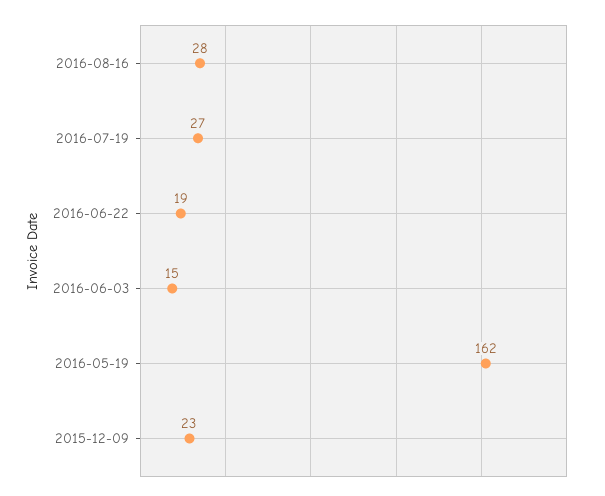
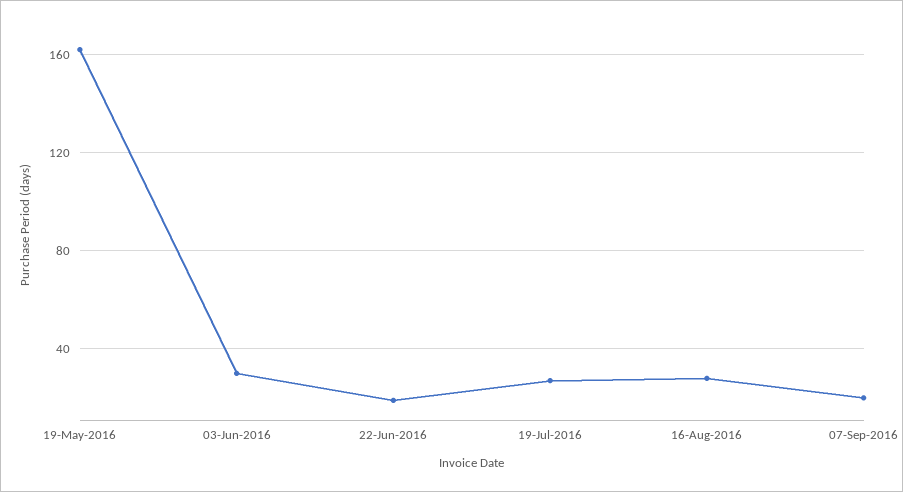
2016-06-03: 15 -> 30
2015-12-09: 23 -> none
07-Sep-2016: none -> 20

